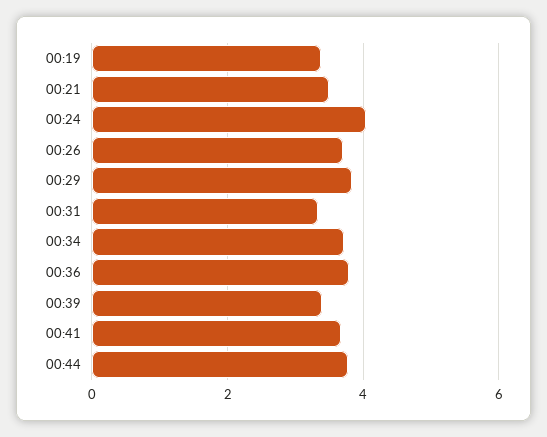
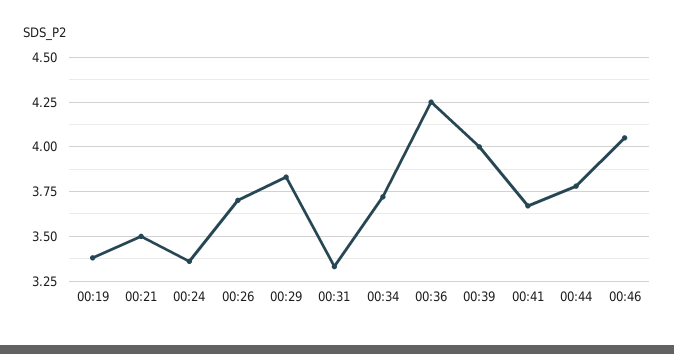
00:24: 4 -> 3.35
00:36: 3.8 -> 4.25
00:39: 3.4 -> 4
00:46: none -> 4.05

